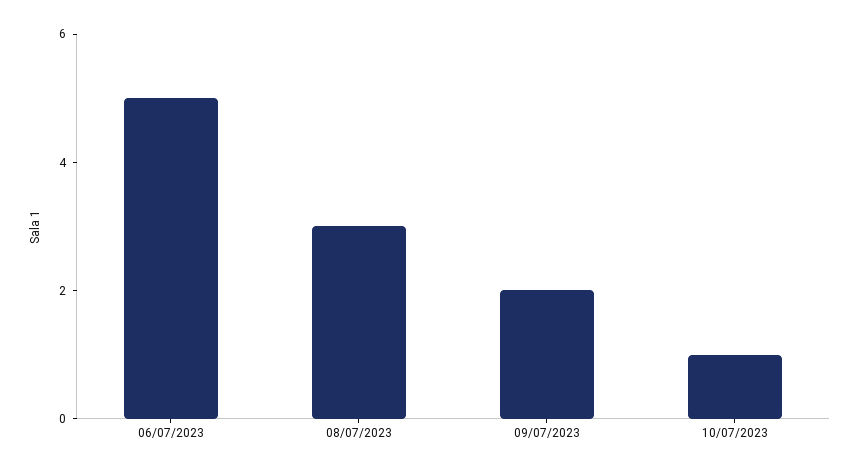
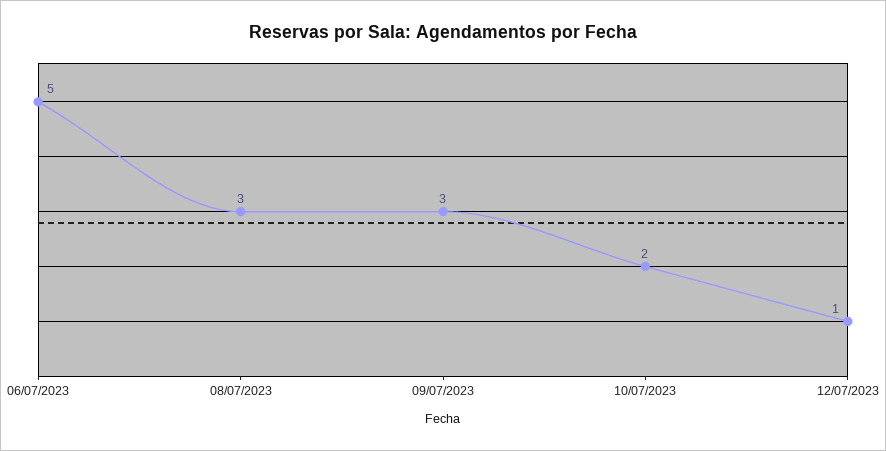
09/07/2023: 2 -> 3
10/07/2023: 1 -> 2
12/07/2023: none -> 1

